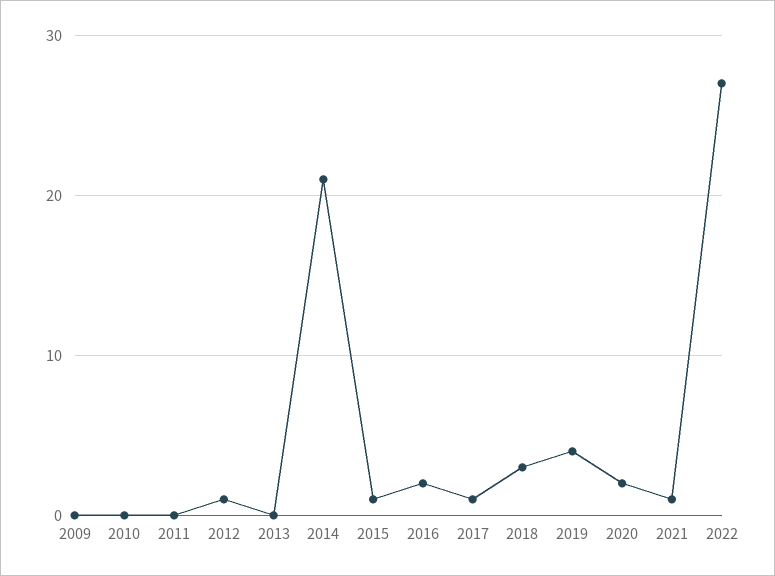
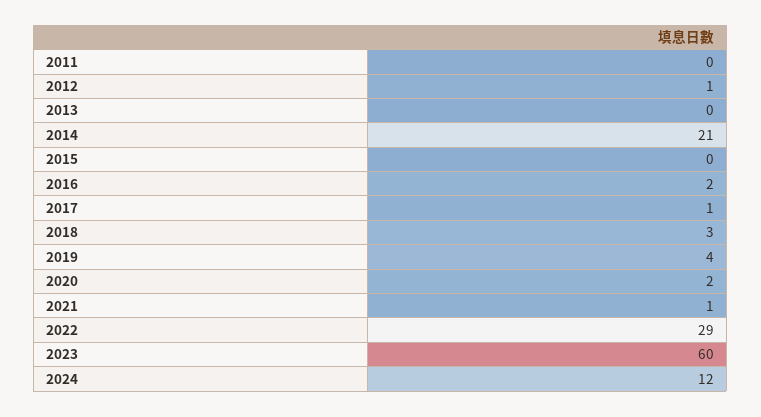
2009: 0 -> none
2010: 0 -> none
2015: 1 -> 0
2022: 27 -> 29
2023: none -> 60
2024: none -> 12

